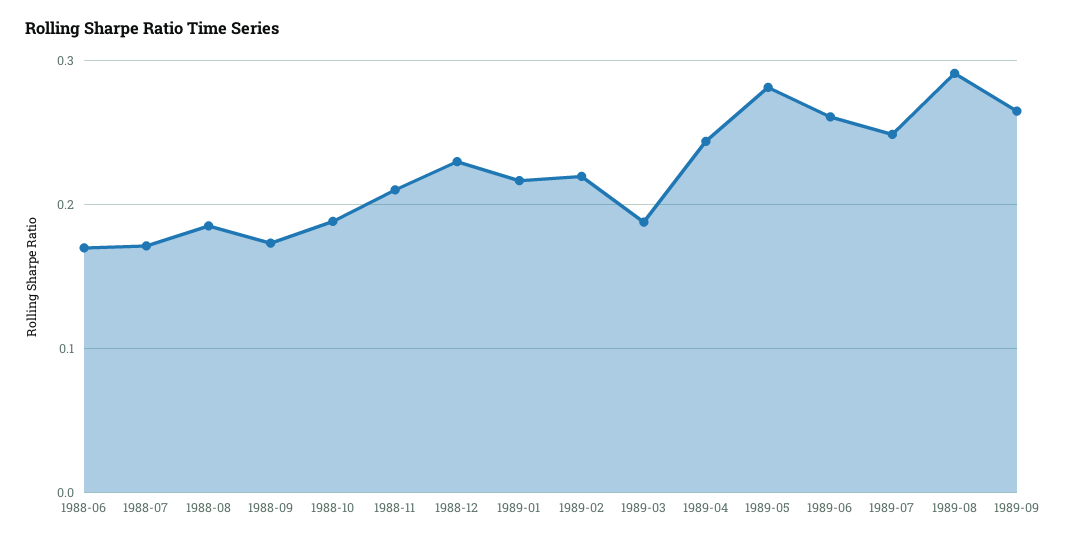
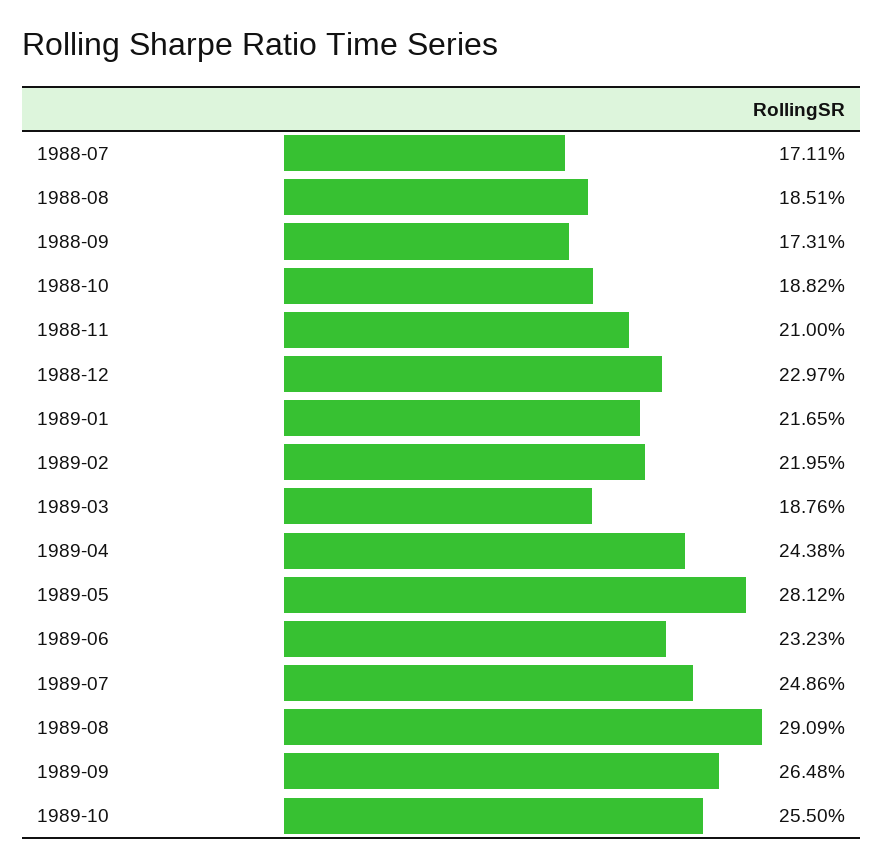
1988-06: 0.17 -> none
1989-06: 0.26 -> 0.2323
1989-10: none -> 0.255

